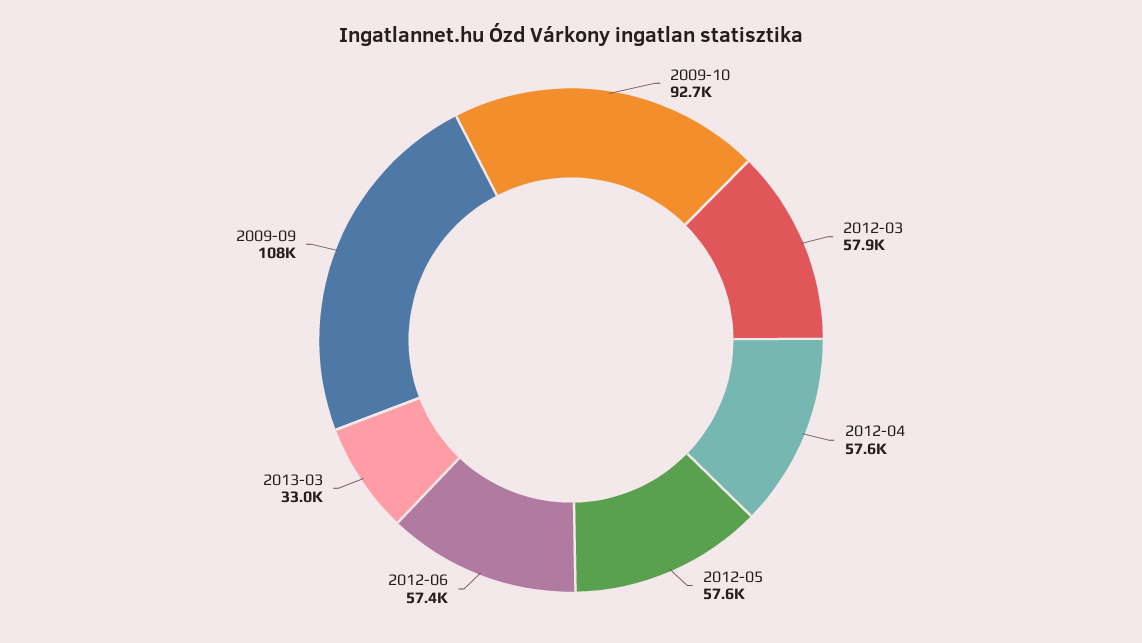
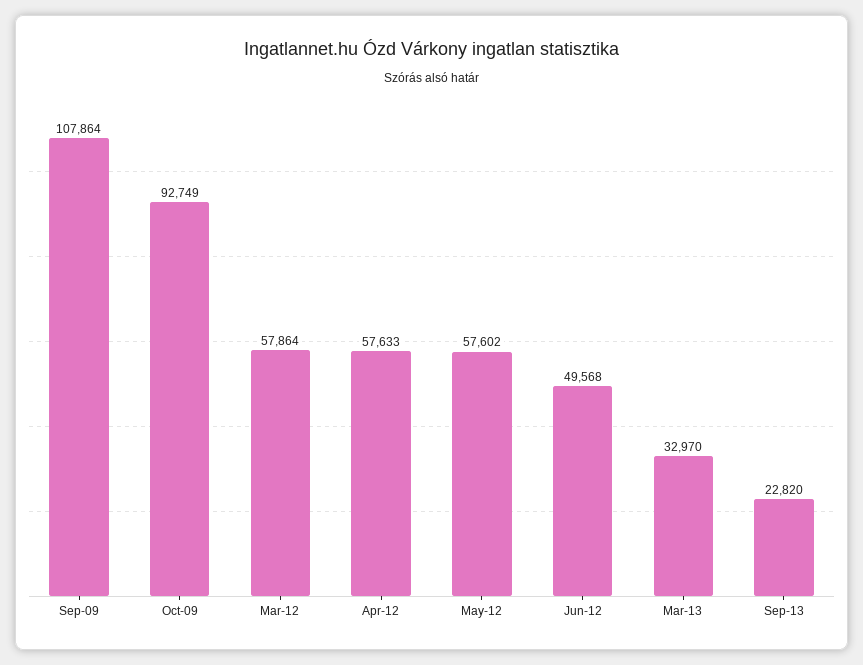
2012-06: 57400 -> 49568
Sep-13: none -> 22820

